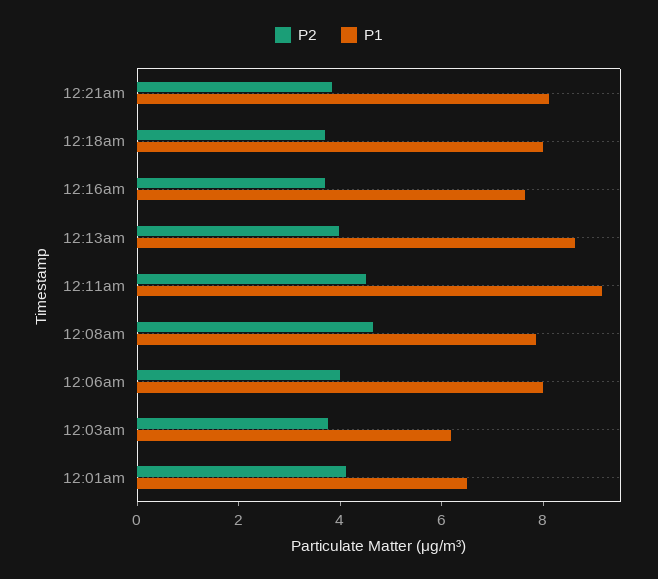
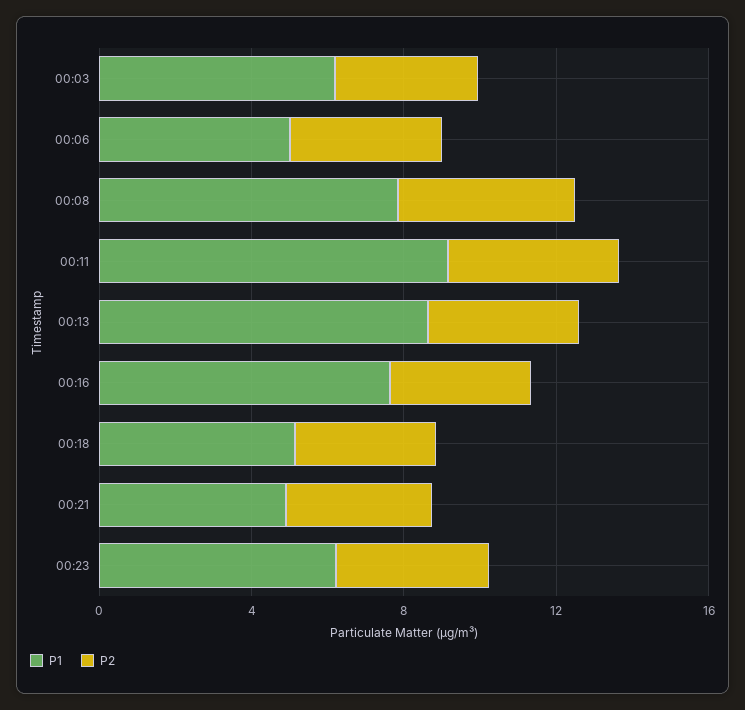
P1, 12:21am: 8 -> 5
P1, 12:18am: 8 -> 5
P1, 12:06am: 8 -> 5
P2, 12:01am: 4 -> none
P1, 12:01am: 6.5 -> none
P1, 00:23: none -> 6
P2, 00:23: none -> 4

